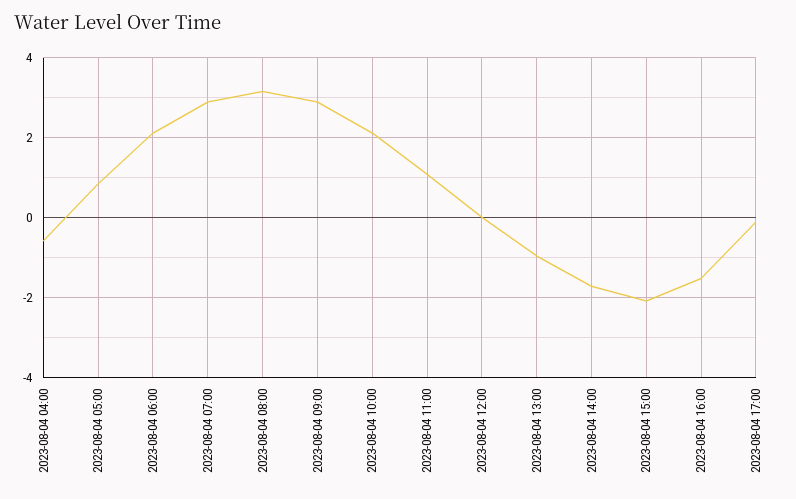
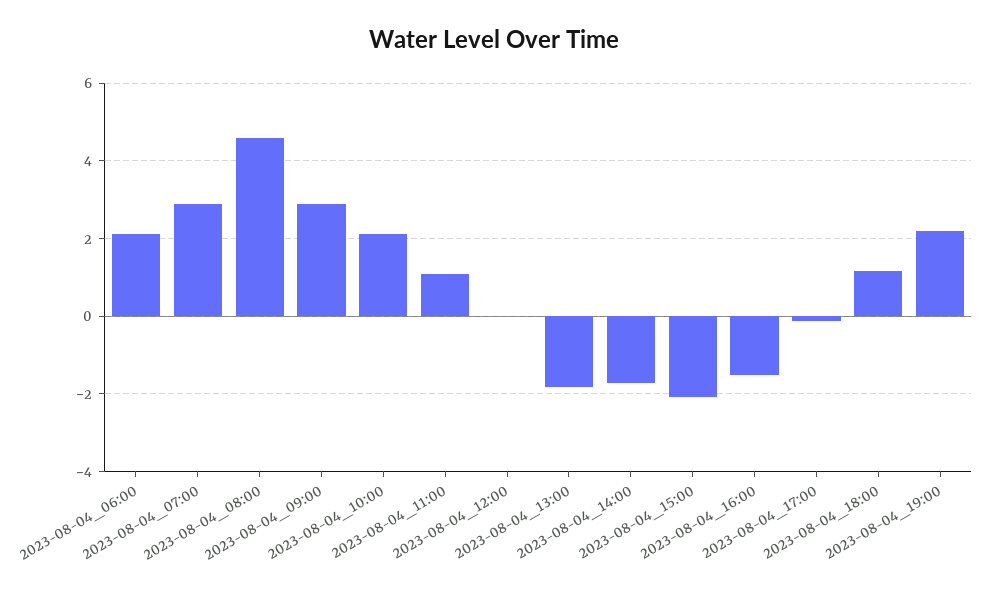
2023-08-04 04:00: -0.6 -> none
2023-08-04 05:00: 0.8 -> none
2023-08-04 08:00: 3.2 -> 4.6
2023-08-04 13:00: -1 -> -1.8
2023-08-04_18:00: none -> 1.2
2023-08-04_19:00: none -> 2.2

